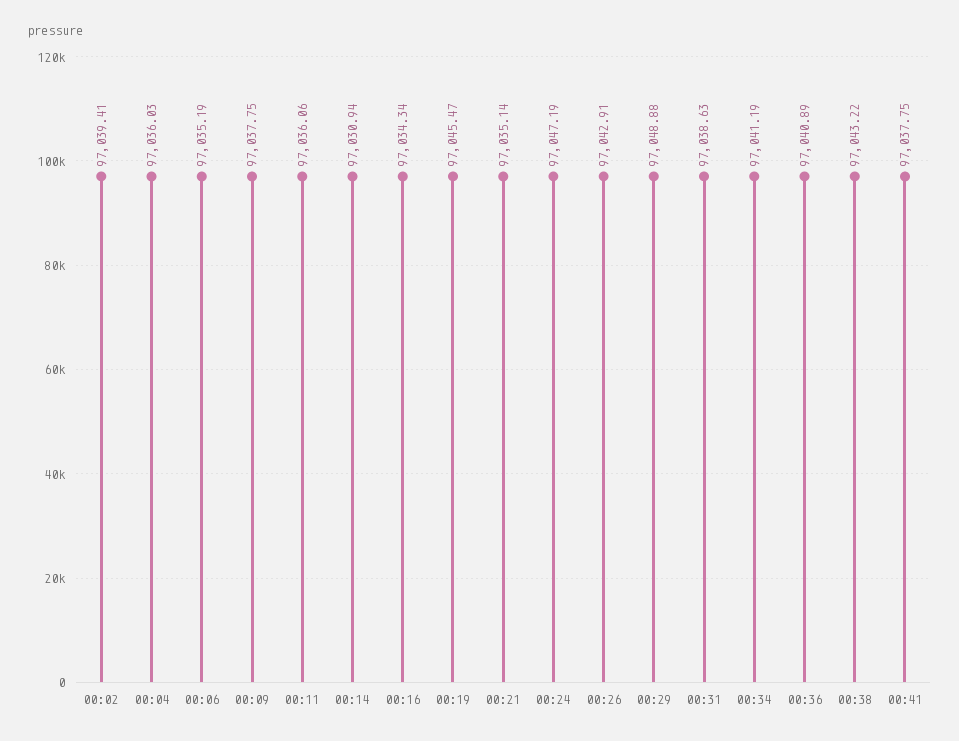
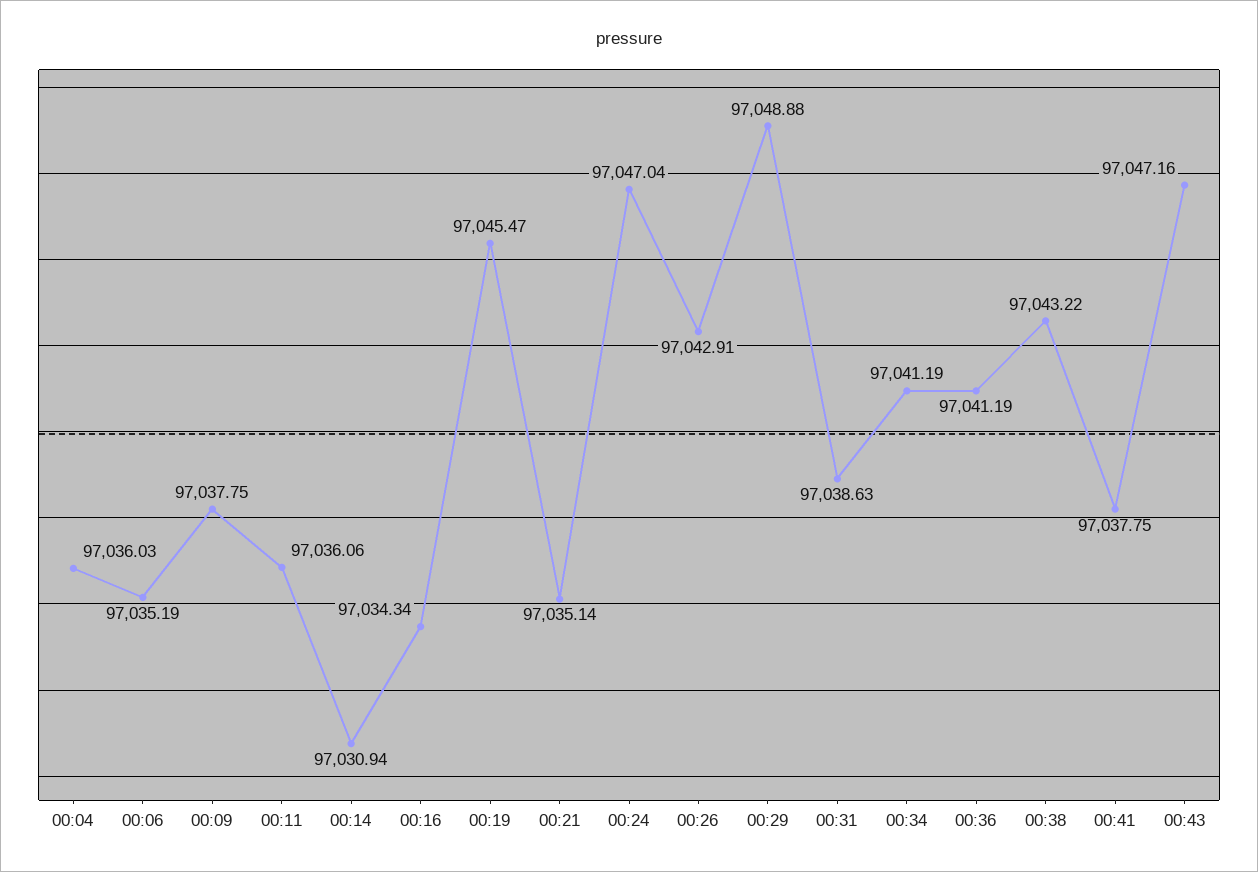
00:02: 97039.41 -> none
00:24: 97047.19 -> 97047.04
00:36: 97040.89 -> 97041.19
00:43: none -> 97047.16

